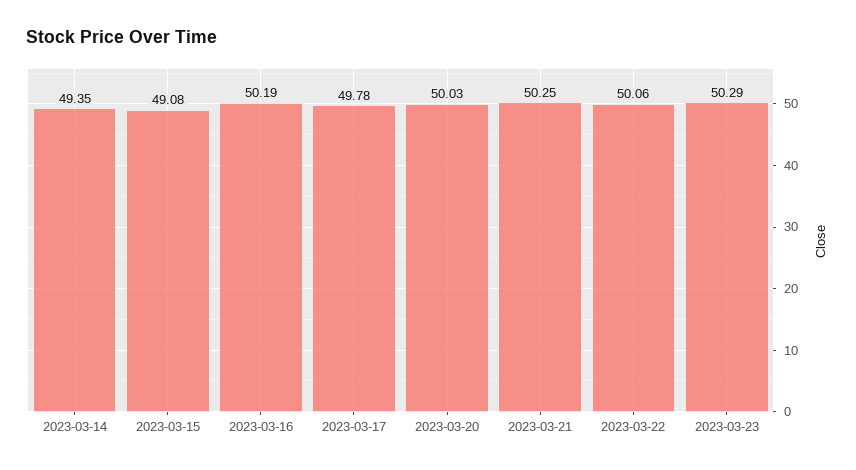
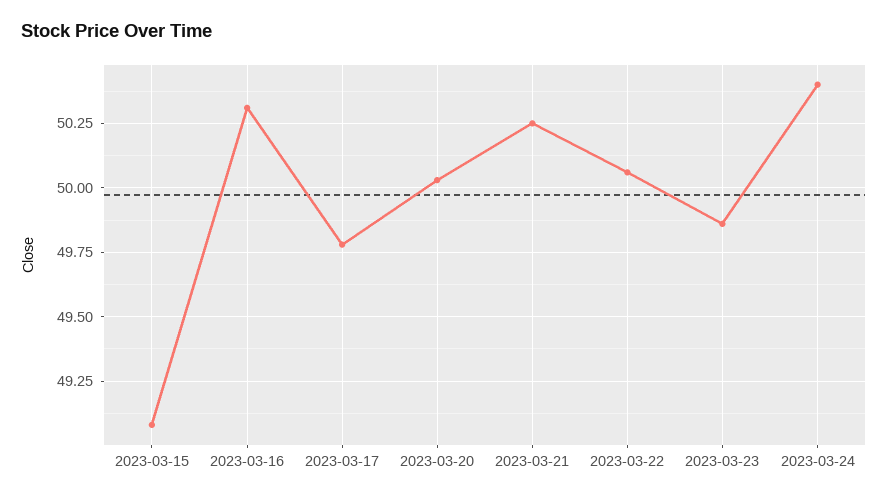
2023-03-14: 49.35 -> none
2023-03-16: 50.19 -> 50.3
2023-03-23: 50.29 -> 49.85
2023-03-24: none -> 50.4

